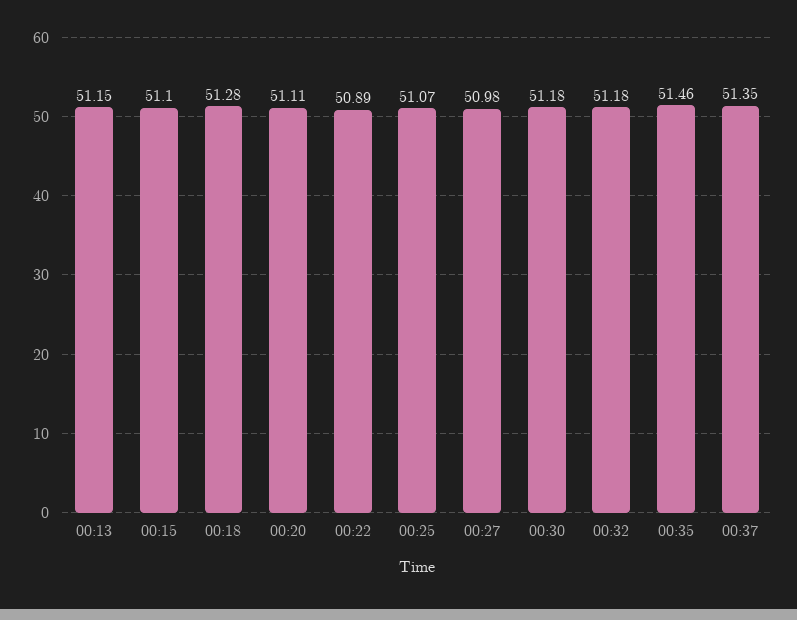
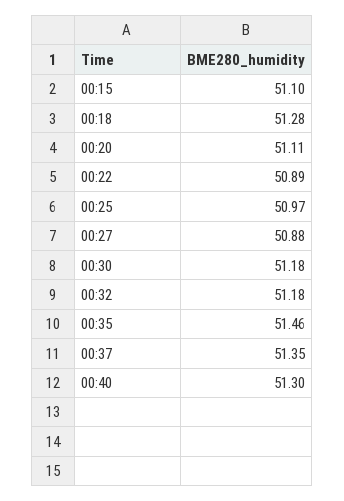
00:13: 51.15 -> none
00:25: 51.07 -> 50.97
00:27: 50.98 -> 50.88
00:40: none -> 51.3

